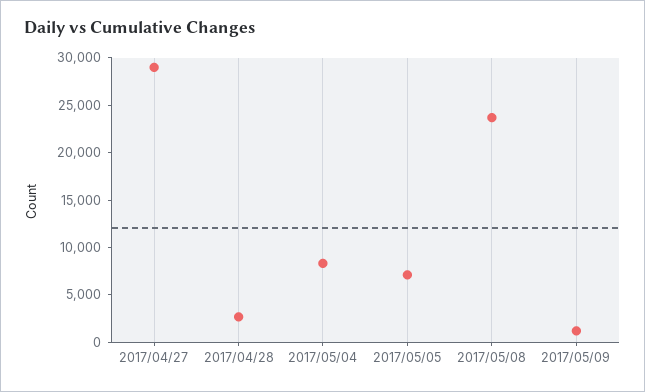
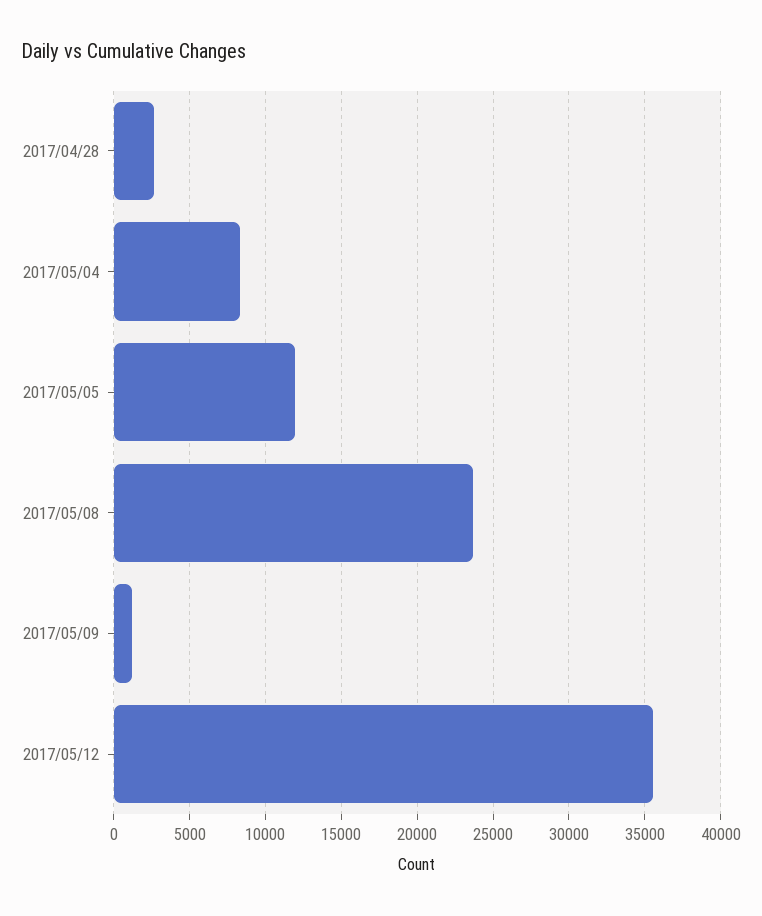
2017/04/27: 29000 -> none
2017/05/05: 7000 -> 12000
2017/05/12: none -> 35500

